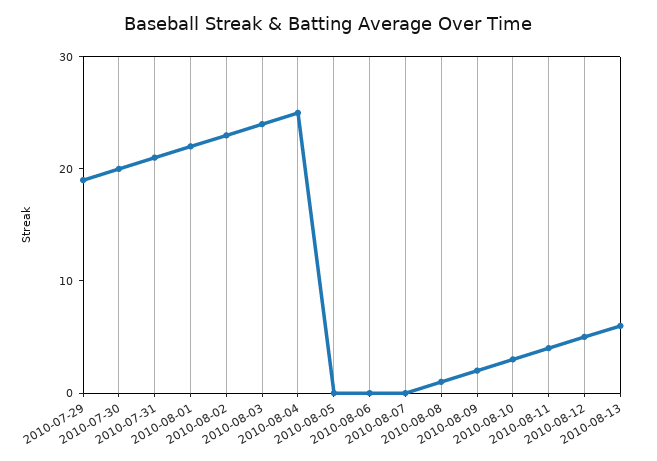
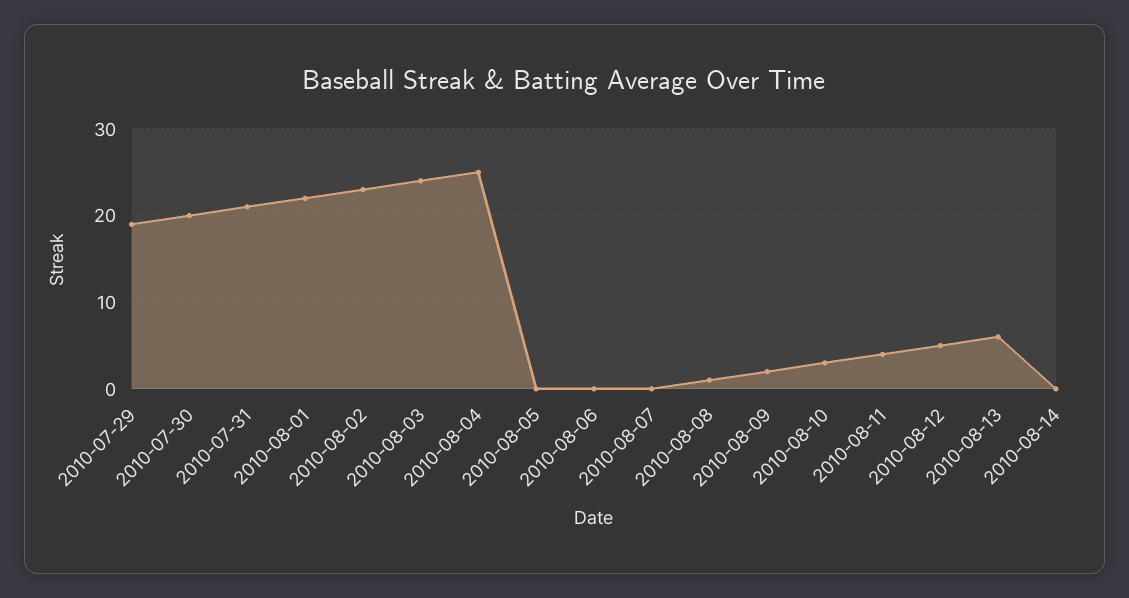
2010-08-14: none -> 0

